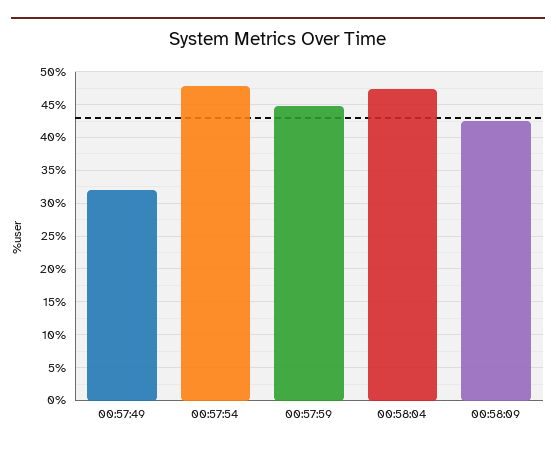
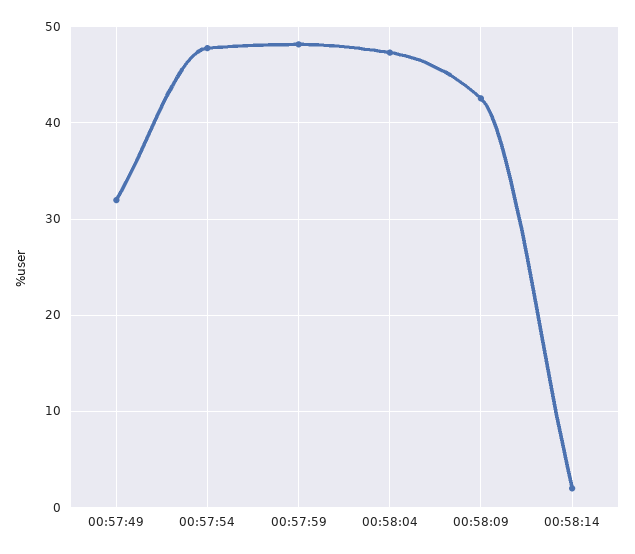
00:57:59: 45 -> 48
00:58:14: none -> 2

